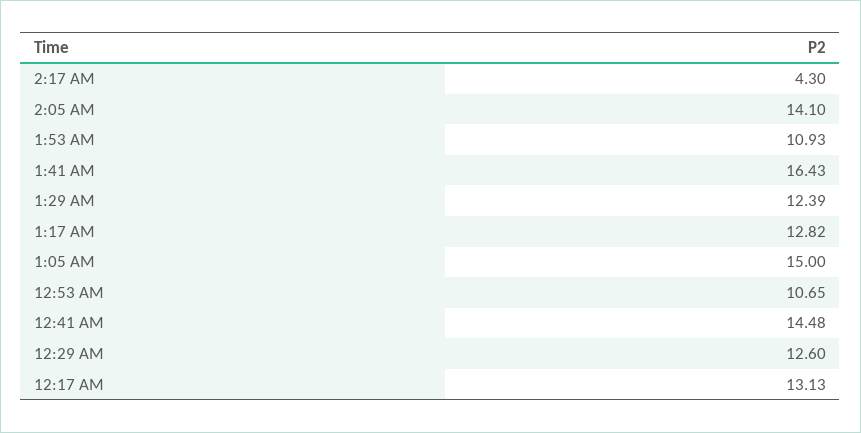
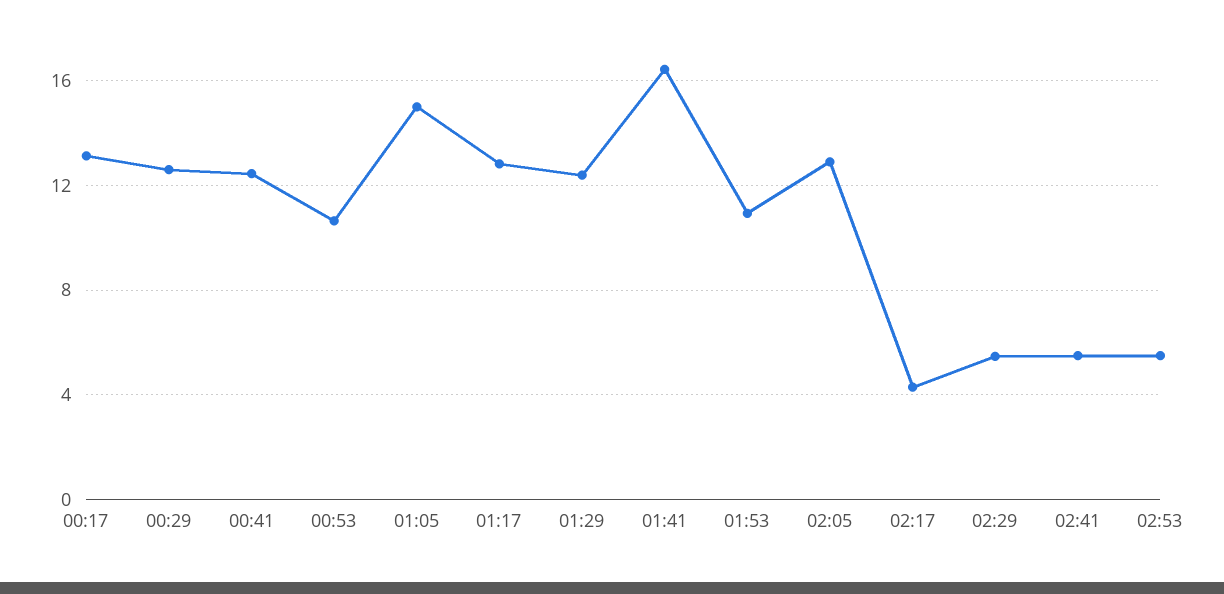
2:05 AM: 14.1 -> 13
12:41 AM: 14.48 -> 12.5
02:29: none -> 5.5
02:41: none -> 5.5
02:53: none -> 5.5

